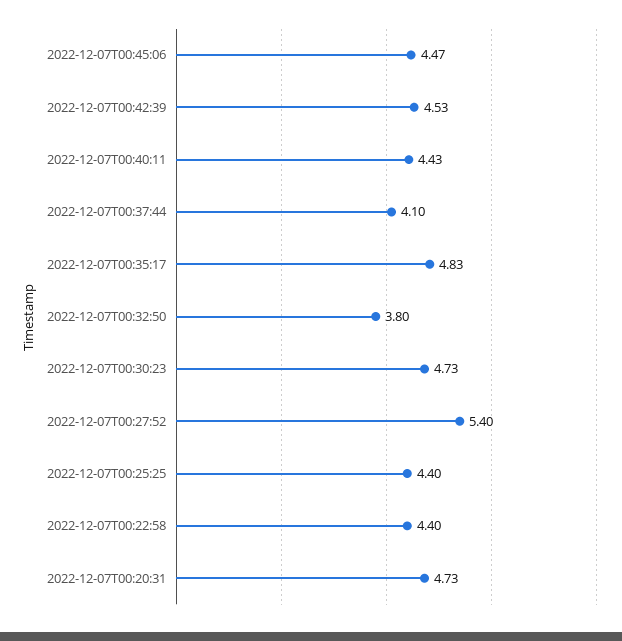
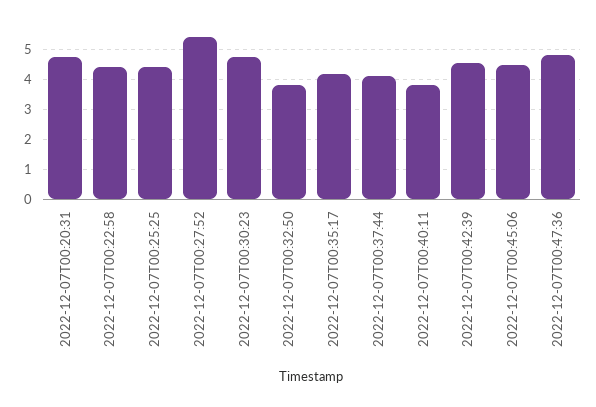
2022-12-07T00:40:11: 4.43 -> 3.8
2022-12-07T00:35:17: 4.83 -> 4.2
2022-12-07T00:47:36: none -> 4.8

